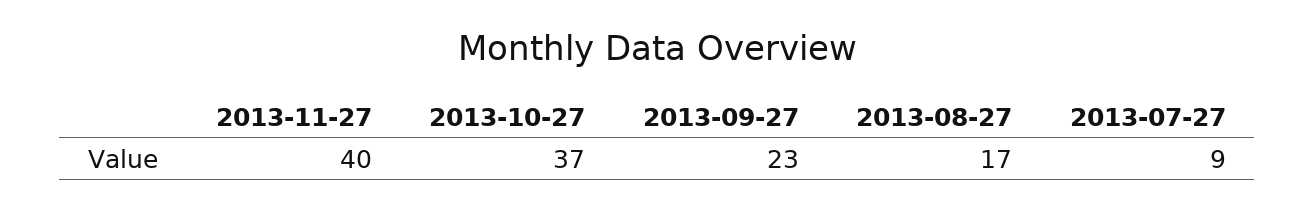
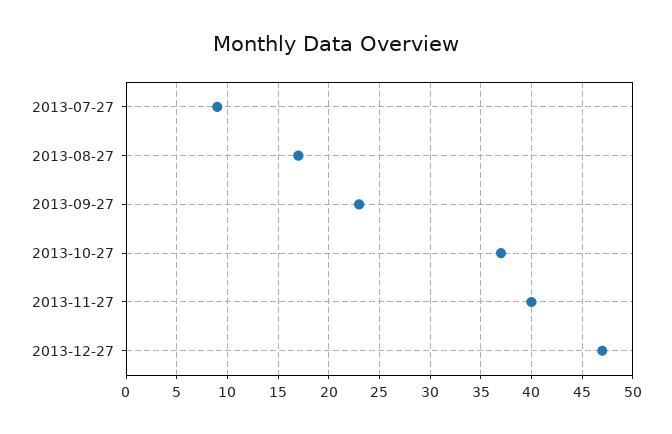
2013-12-27: none -> 47

